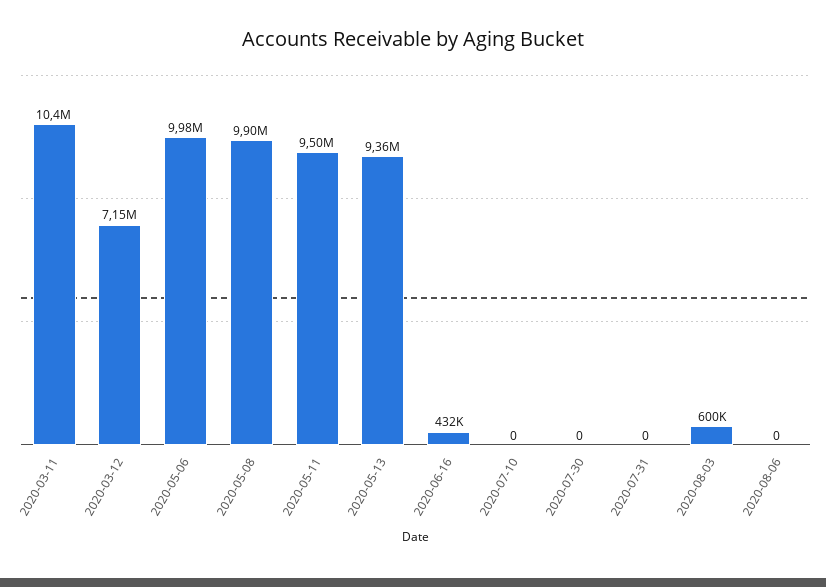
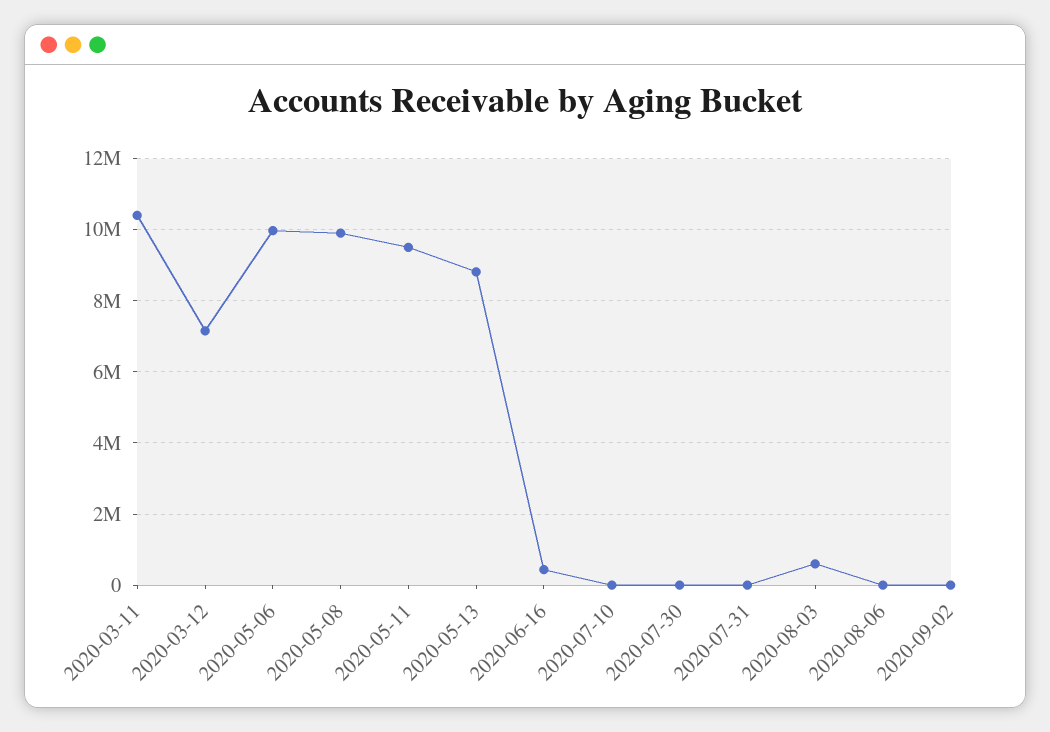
2020-05-13: 9360000 -> 8800000
2020-09-02: none -> 0

